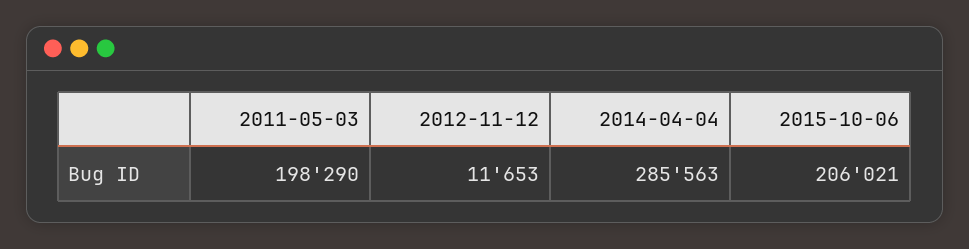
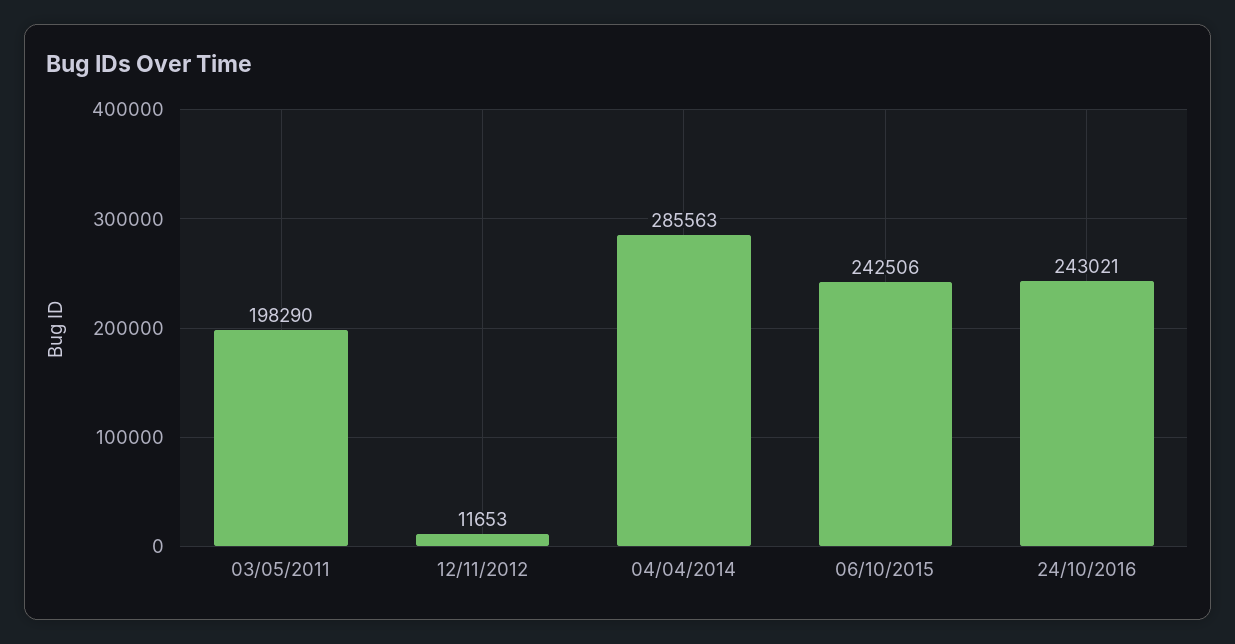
2015-10-06: 206021 -> 242506
24/10/2016: none -> 243021

